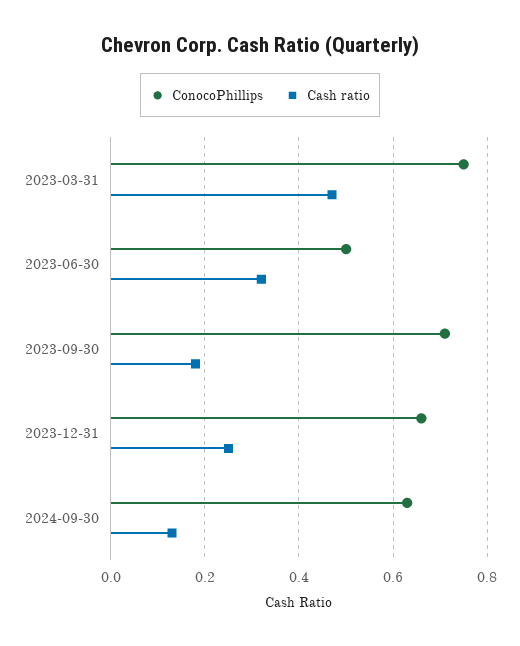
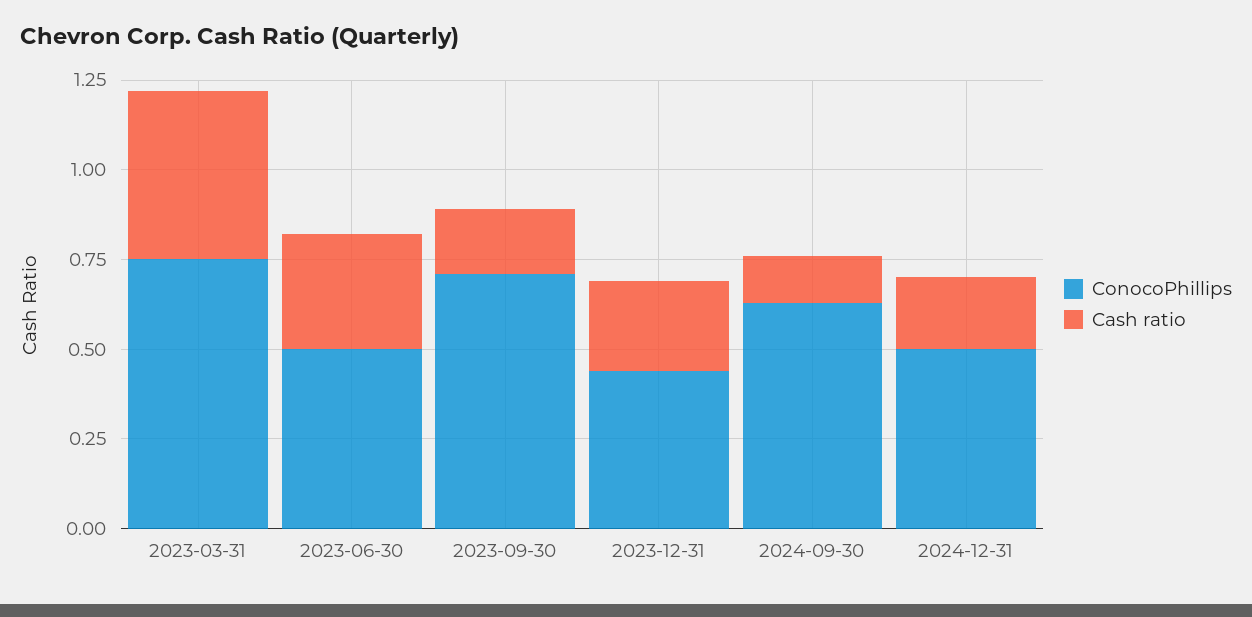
ConocoPhillips, 2023-12-31: 0.65 -> 0.45
ConocoPhillips, 2024-12-31: none -> 0.5
Cash ratio, 2024-12-31: none -> 0.2

